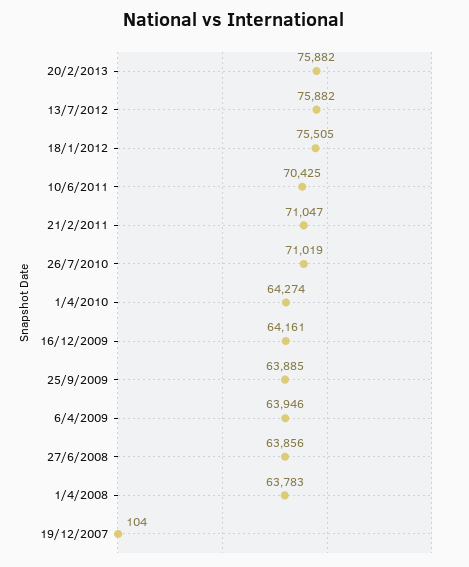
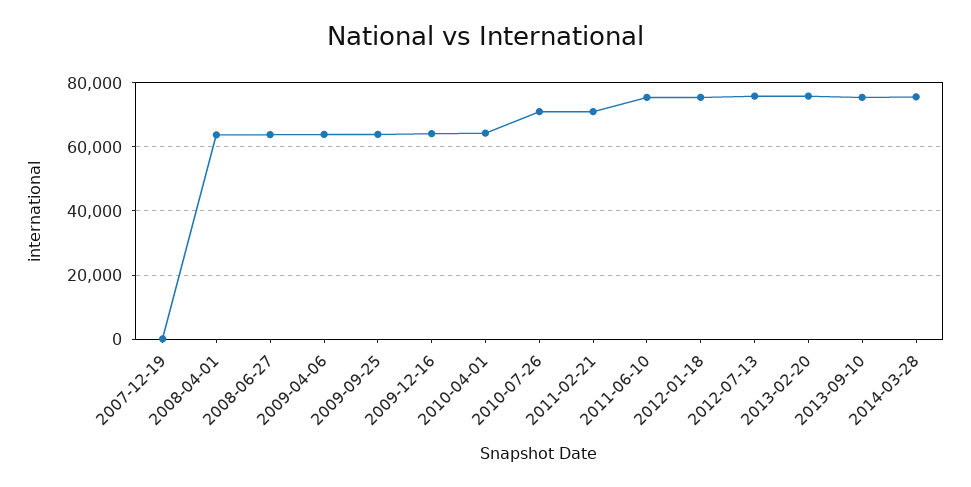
10/6/2011: 70425 -> 76000
2013-09-10: none -> 76000
2014-03-28: none -> 76000

